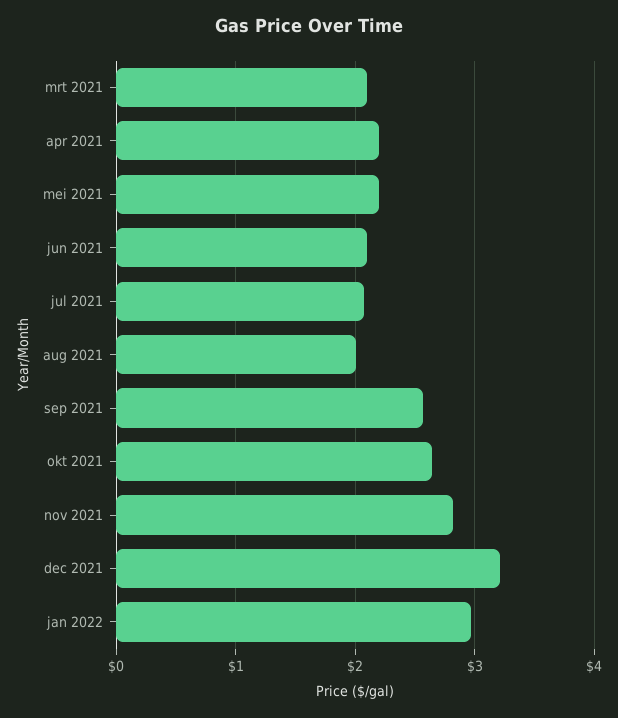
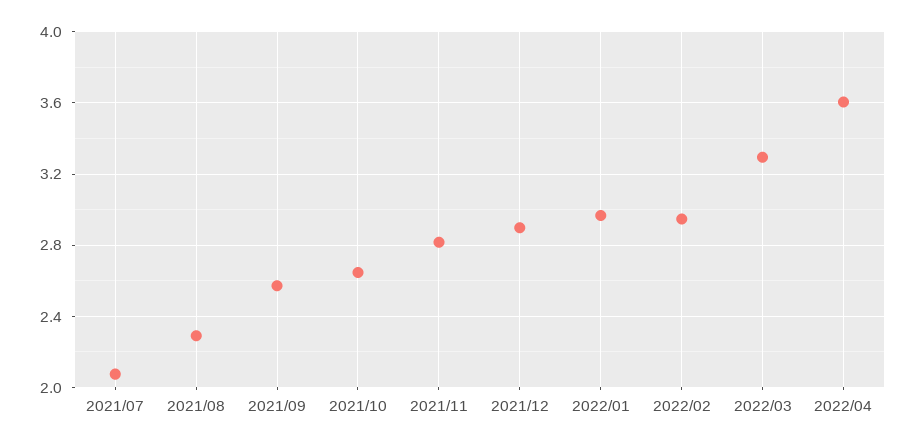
mrt 2021: 2.1 -> none
apr 2021: 2.2 -> none
mei 2021: 2.2 -> none
jun 2021: 2.1 -> none
aug 2021: 2 -> 2.3
dec 2021: 3.2 -> 2.9
2022/02: none -> 2.95
2022/03: none -> 3.3
2022/04: none -> 3.6

